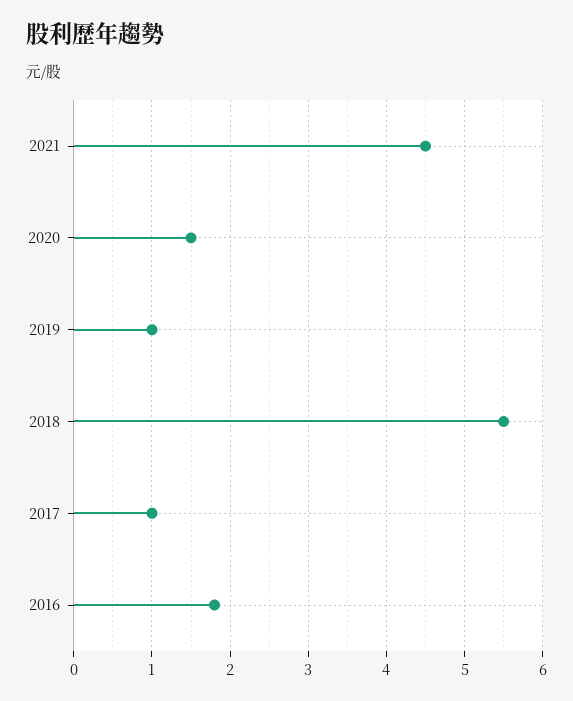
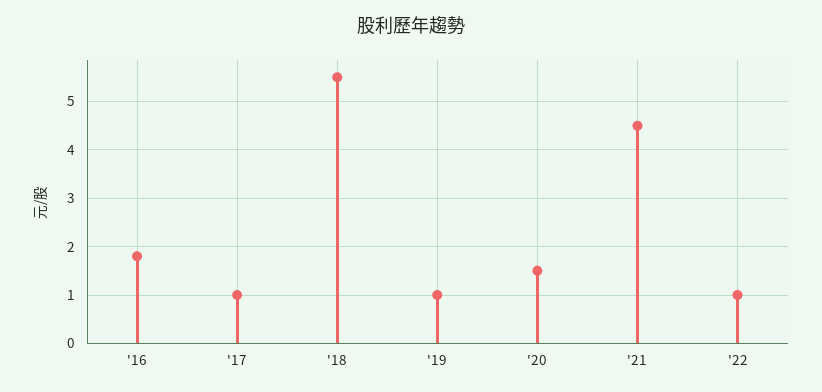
'22: none -> 1

